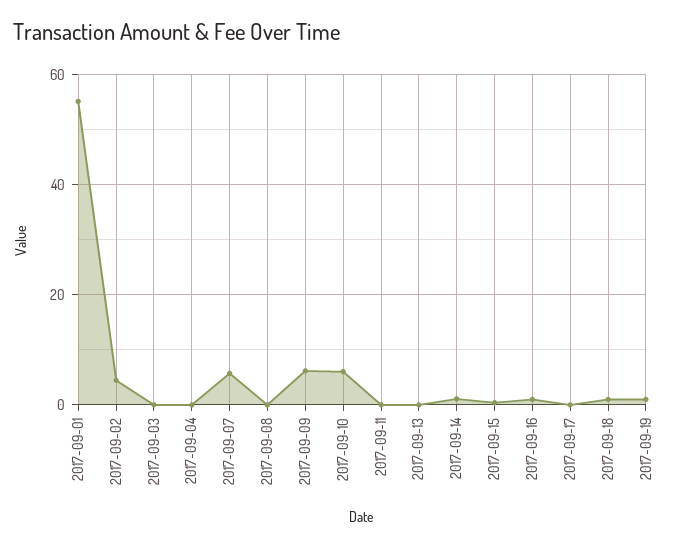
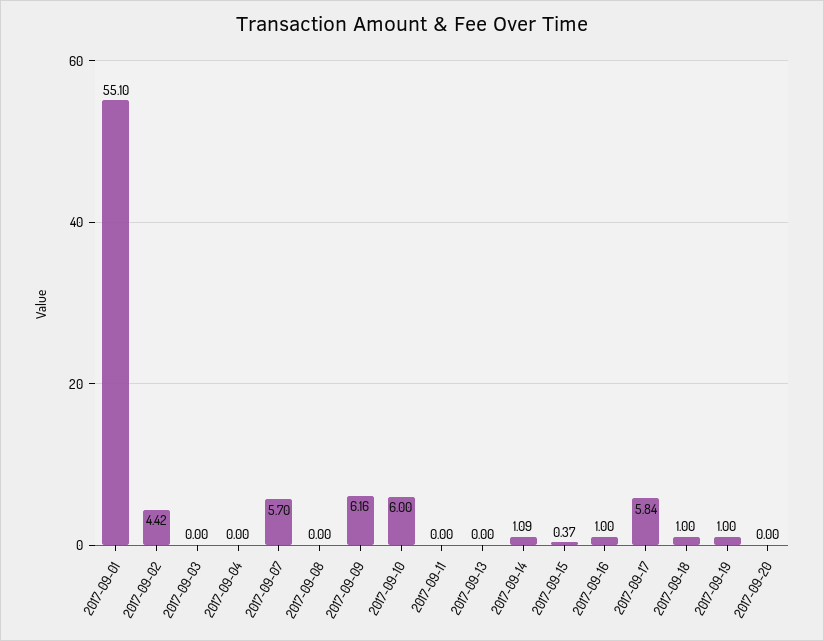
2017-09-17: 0 -> 5.84
2017-09-20: none -> 0

